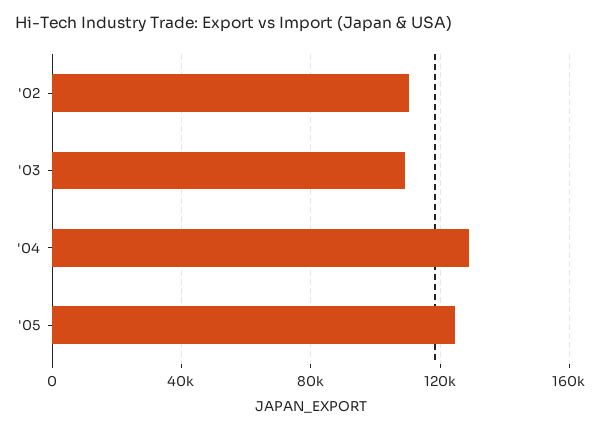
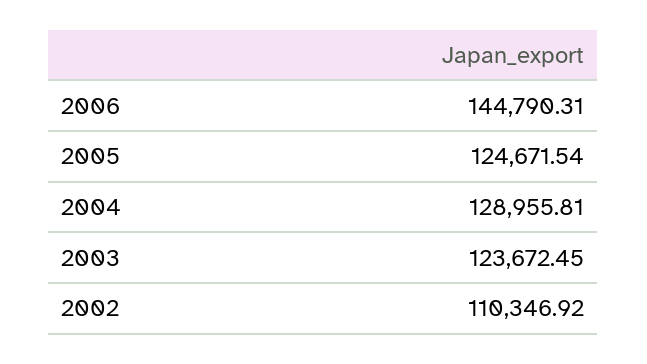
'03: 110000 -> 123672.45
2006: none -> 144790.31

